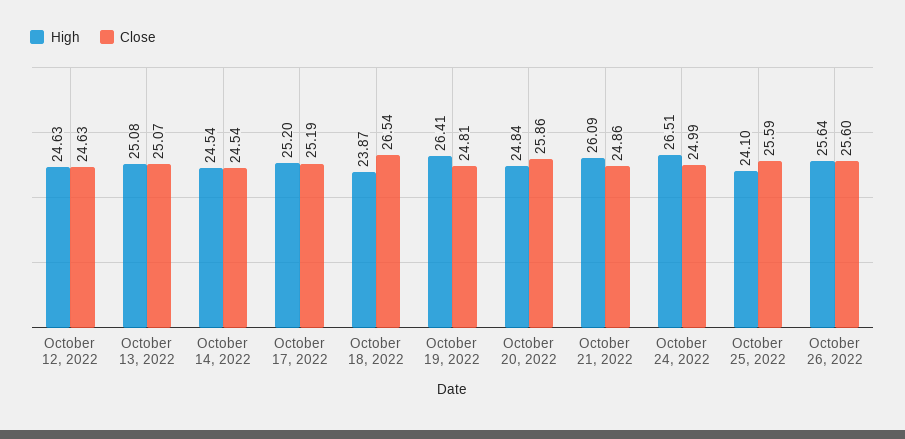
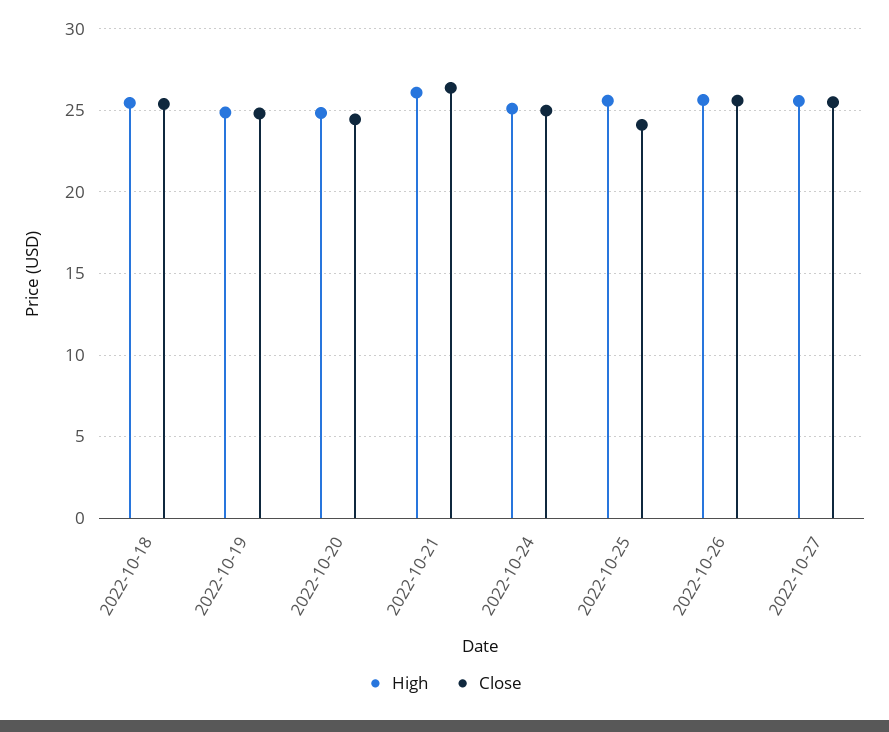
High, October 12, 2022: 24.63 -> none
Close, October 12, 2022: 24.63 -> none
High, October 13, 2022: 25.08 -> none
Close, October 13, 2022: 25.07 -> none
High, October 14, 2022: 24.54 -> none
Close, October 14, 2022: 24.54 -> none
High, October 17, 2022: 25.2 -> none
Close, October 17, 2022: 25.19 -> none
High, October 18, 2022: 23.87 -> 25.5
Close, October 18, 2022: 26.54 -> 25.5
High, October 19, 2022: 26.41 -> 25
Close, October 20, 2022: 25.86 -> 24.5
Close, October 21, 2022: 24.86 -> 26.5
High, October 24, 2022: 26.51 -> 25
High, October 25, 2022: 24.1 -> 25.5
Close, October 25, 2022: 25.59 -> 24
High, 2022-10-27: none -> 25.5
Close, 2022-10-27: none -> 25.5

